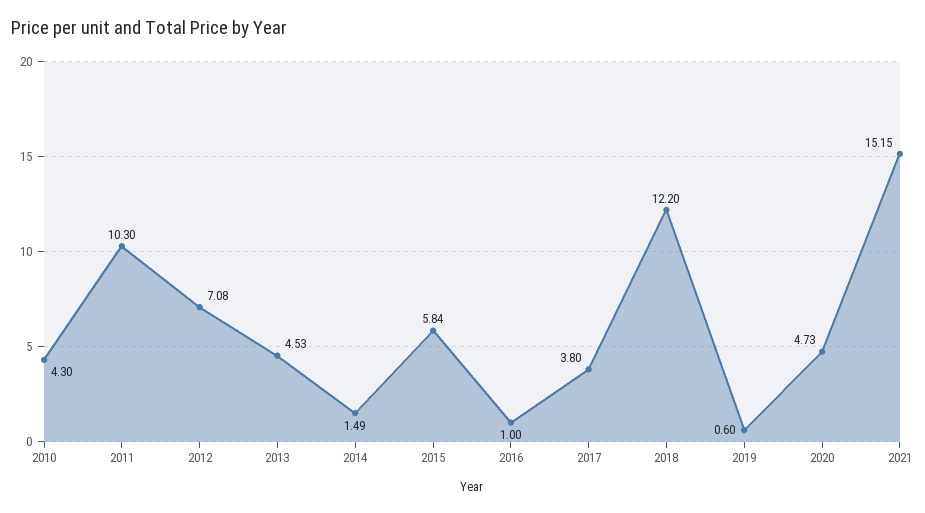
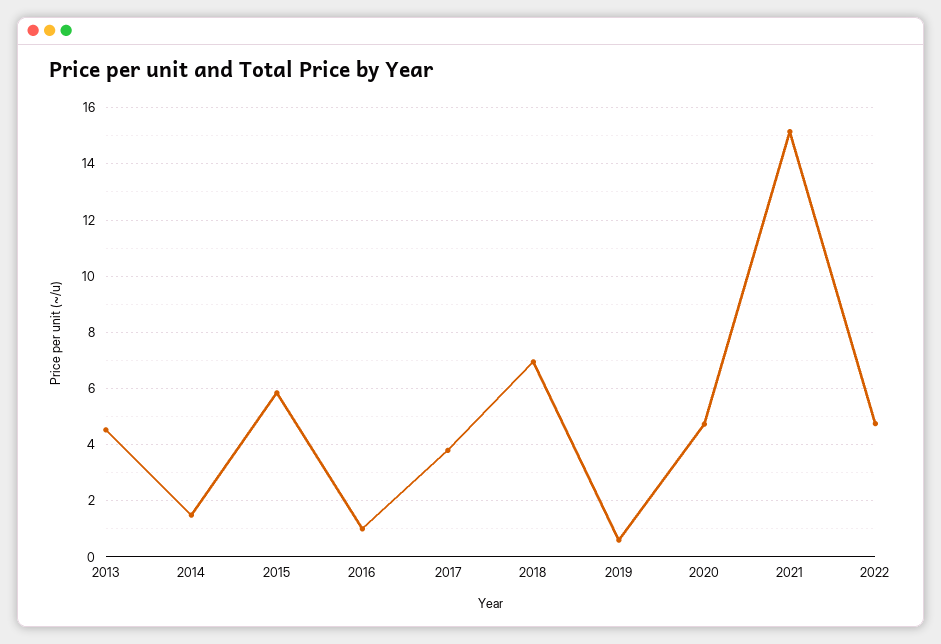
2010: 4.3 -> none
2011: 10.3 -> none
2012: 7.08 -> none
2018: 12.2 -> 7
2022: none -> 4.75

